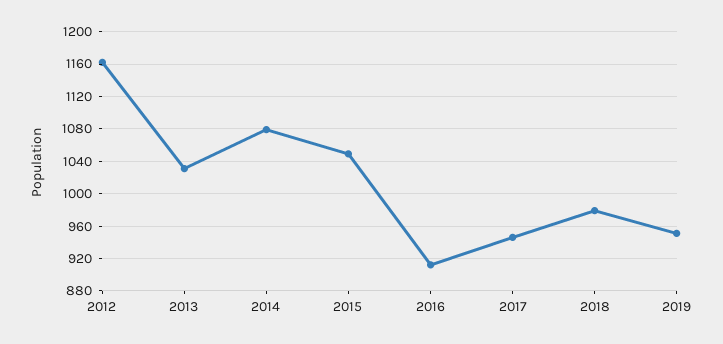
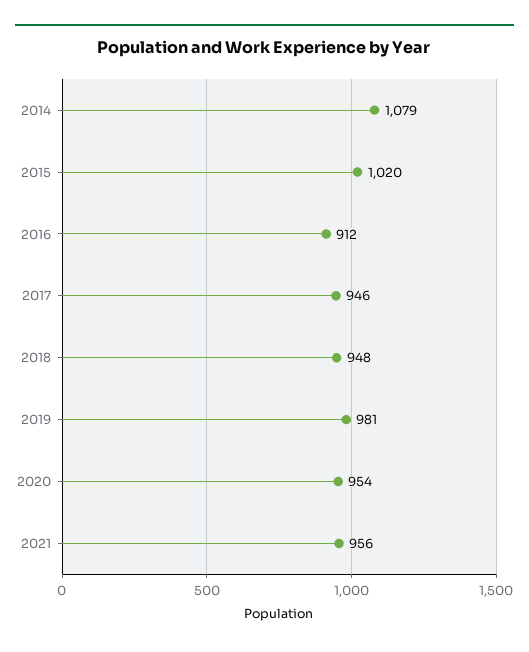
2012: 1160 -> none
2013: 1030 -> none
2015: 1050 -> 1020
2018: 980 -> 948
2019: 950 -> 981
2020: none -> 954
2021: none -> 956

